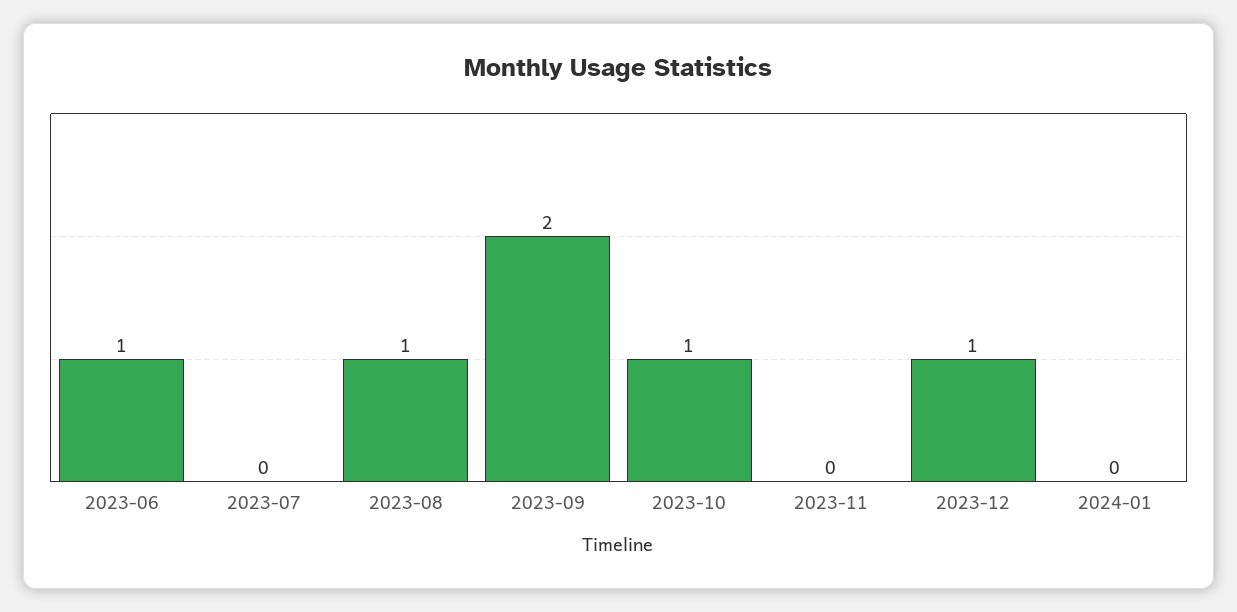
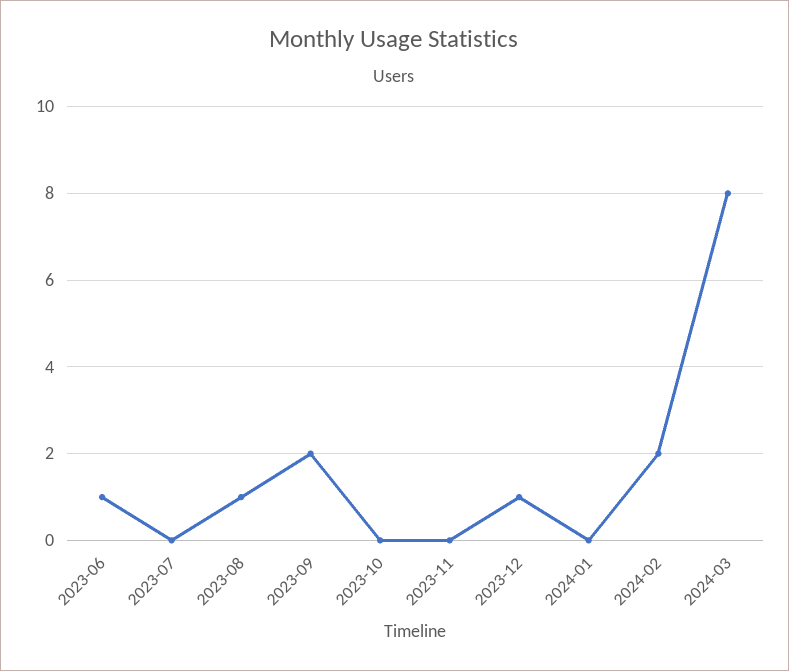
2023-10: 1 -> 0
2024-02: none -> 2
2024-03: none -> 8

